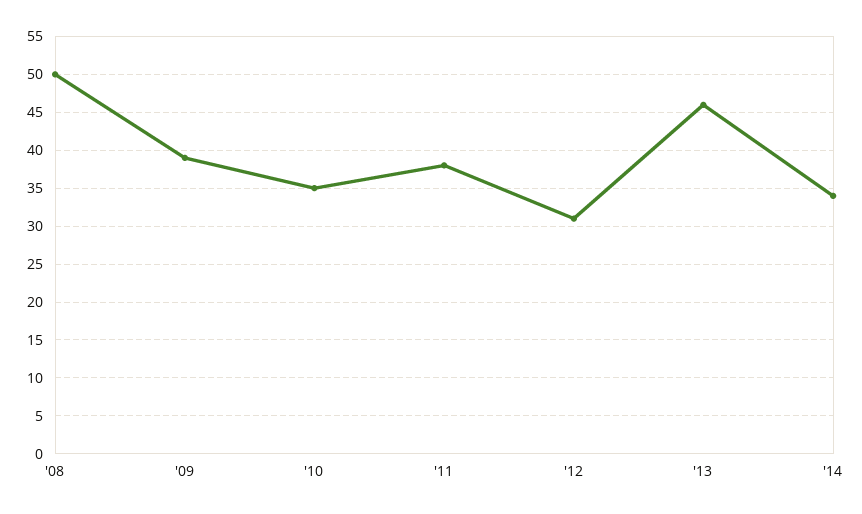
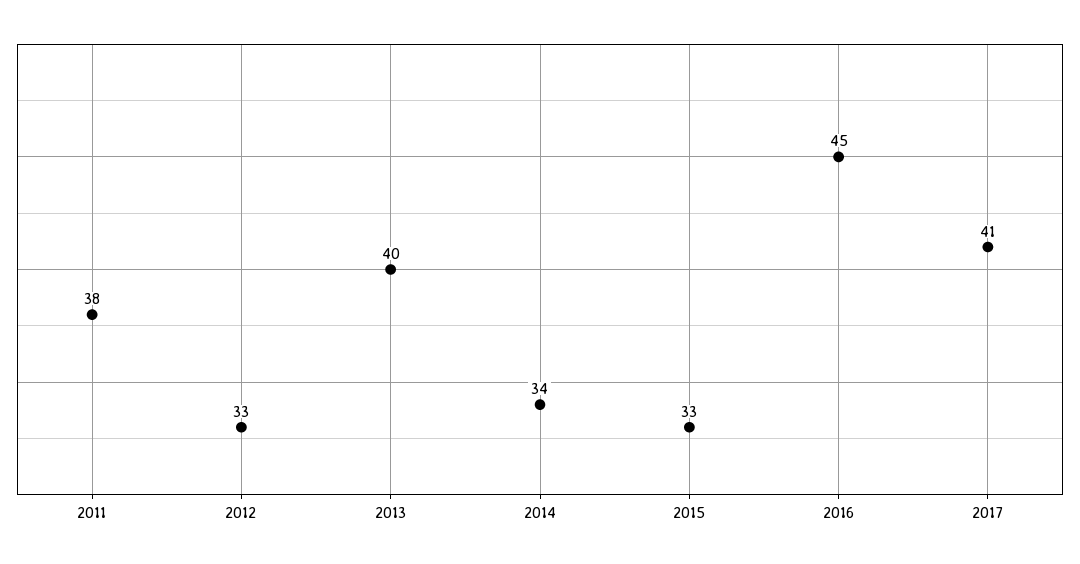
'08: 50 -> none
'09: 39 -> none
'10: 35 -> none
'12: 31 -> 33
'13: 46 -> 40
2015: none -> 33
2016: none -> 45
2017: none -> 41

